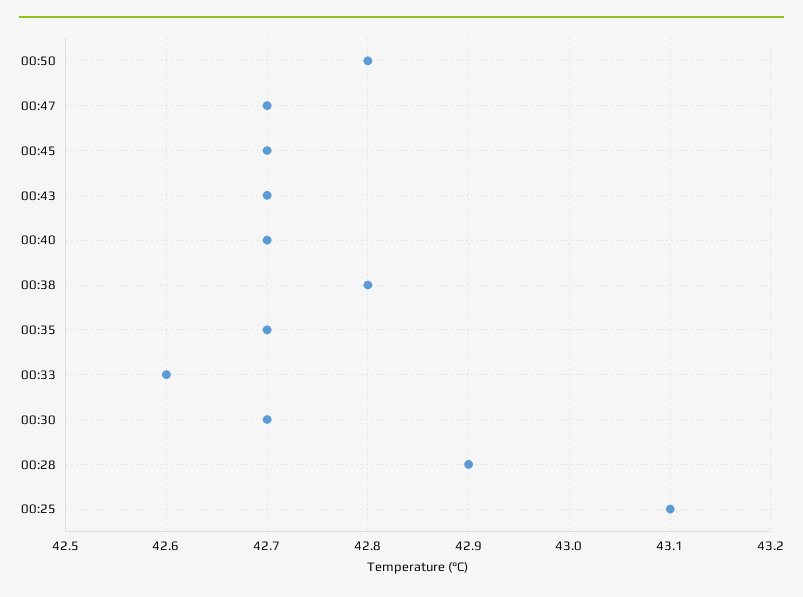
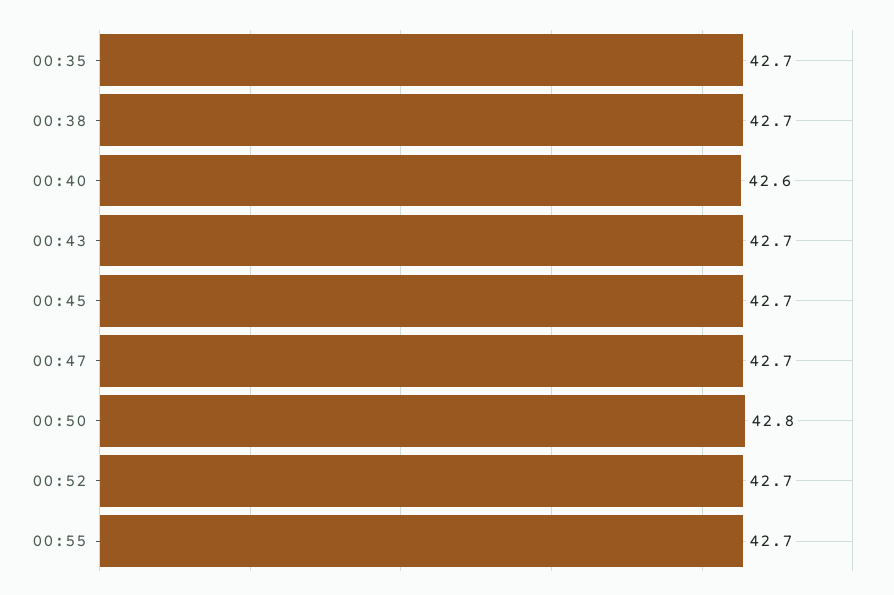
00:40: 42.7 -> 42.6
00:38: 42.8 -> 42.7
00:33: 42.6 -> none
00:30: 42.7 -> none
00:28: 42.9 -> none
00:25: 43.1 -> none
00:52: none -> 42.7
00:55: none -> 42.7

